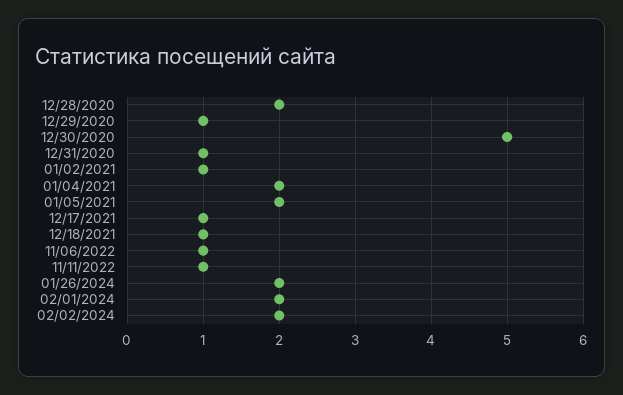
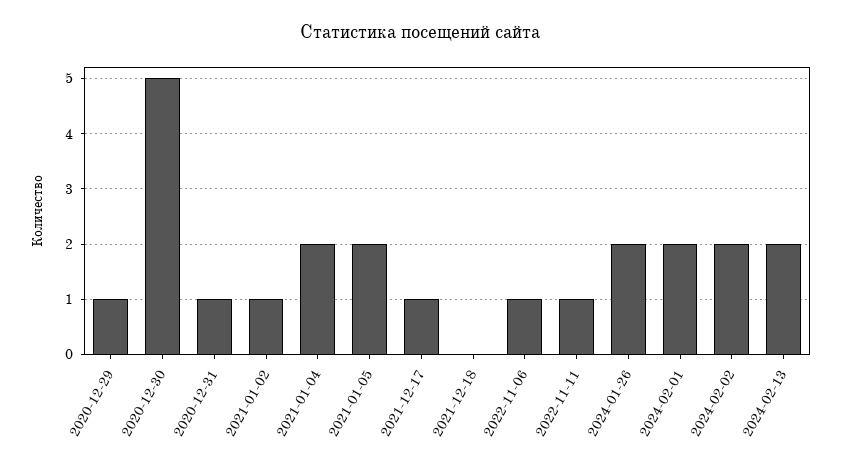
12/28/2020: 2 -> none
12/18/2021: 1 -> 0
2024-02-13: none -> 2

